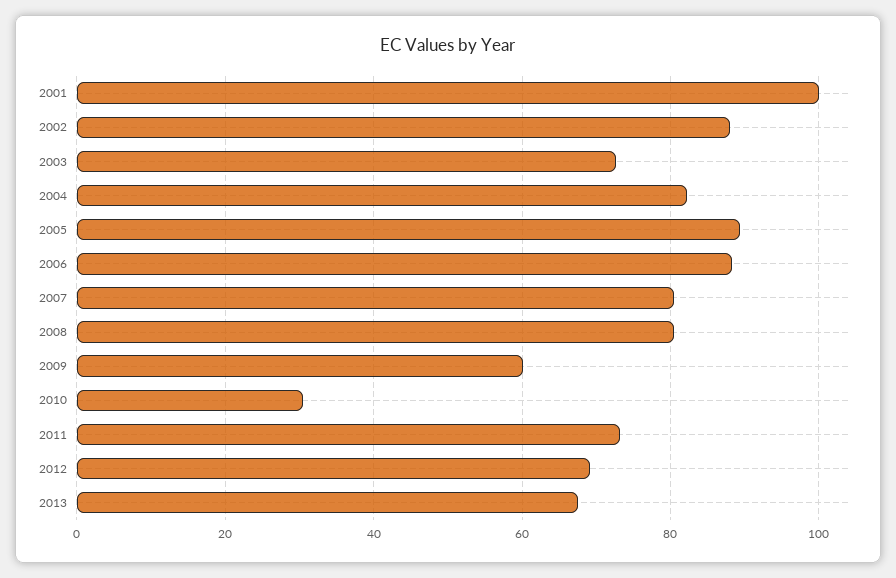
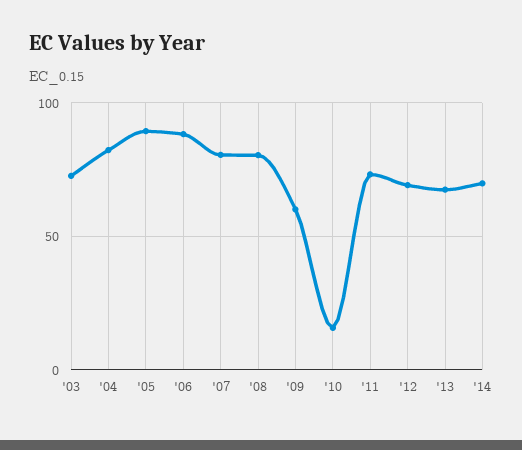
2001: 100 -> none
2002: 88 -> none
2010: 30 -> 15
'14: none -> 70

